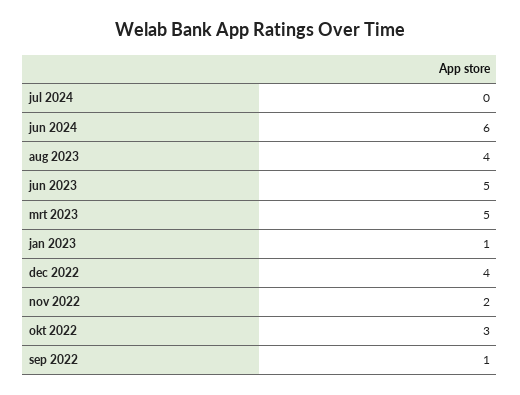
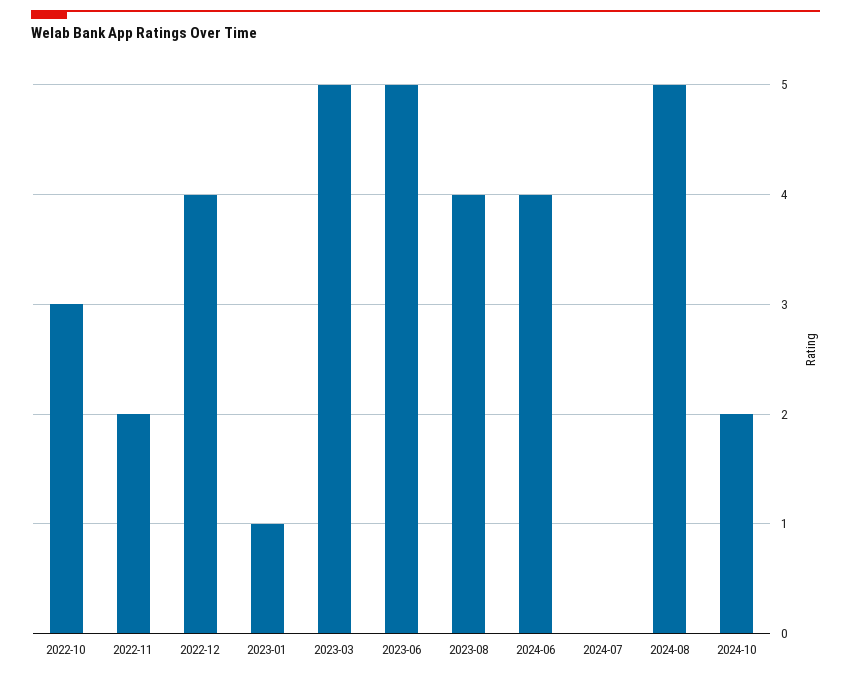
jun 2024: 6 -> 4
sep 2022: 1 -> none
2024-08: none -> 5
2024-10: none -> 2

